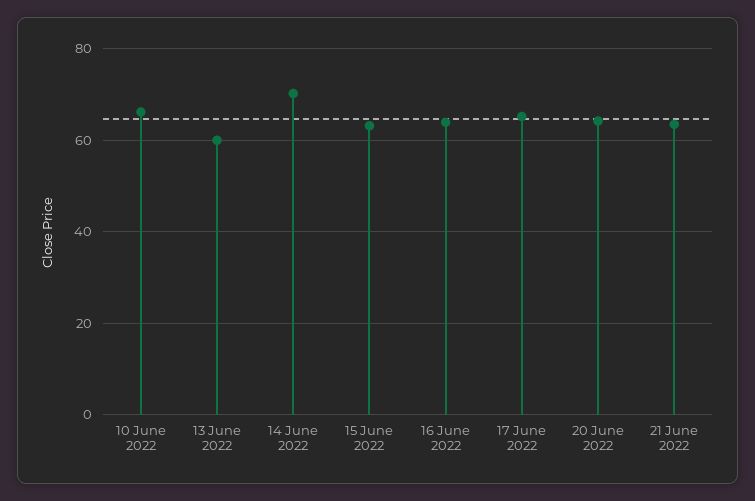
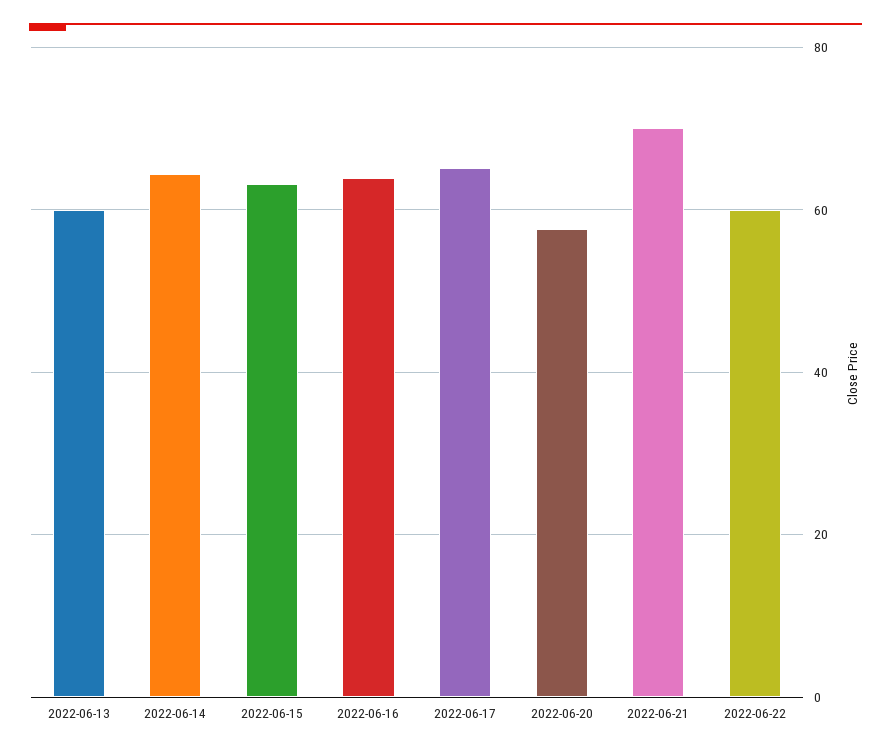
10 June 2022: 66 -> none
14 June 2022: 70 -> 64
20 June 2022: 64 -> 58
21 June 2022: 64 -> 70
2022-06-22: none -> 60

